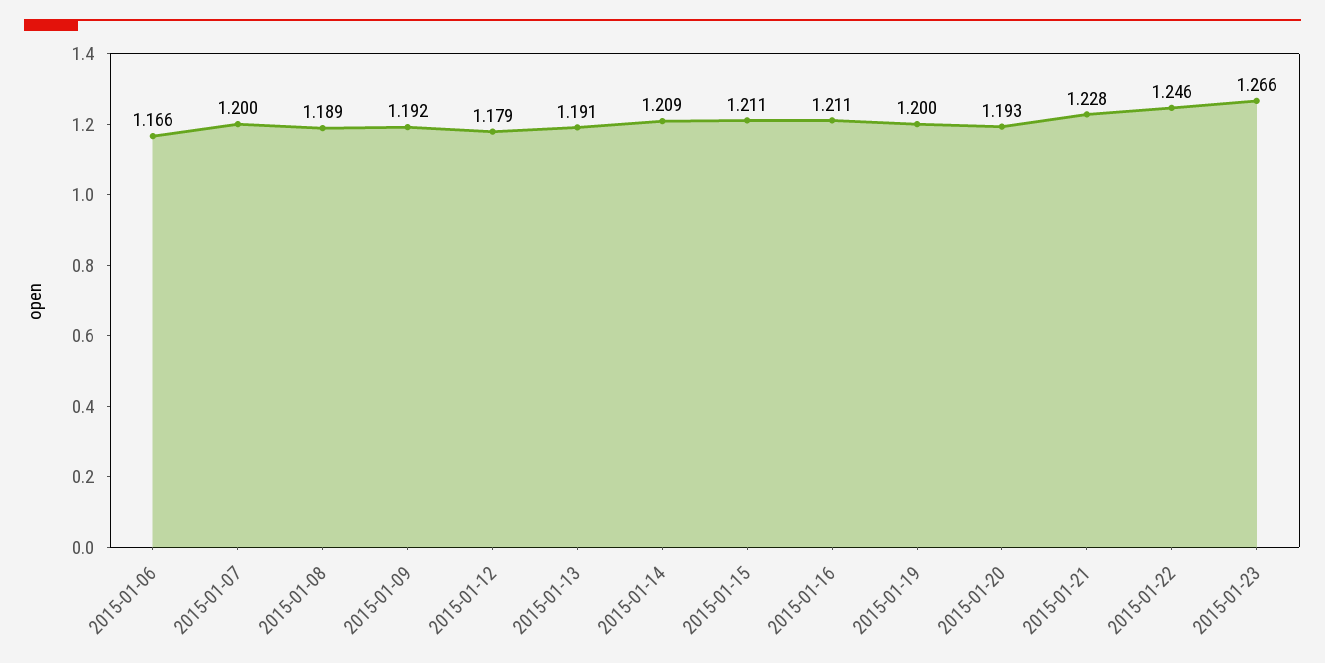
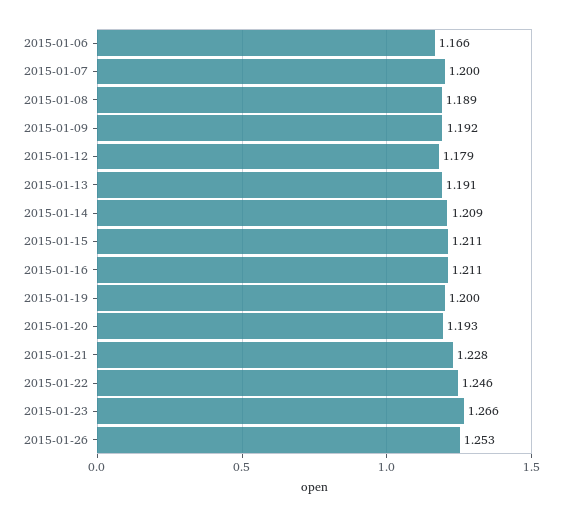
2015-01-26: none -> 1.253

